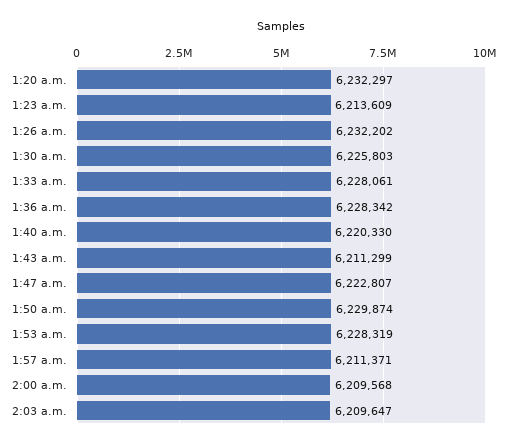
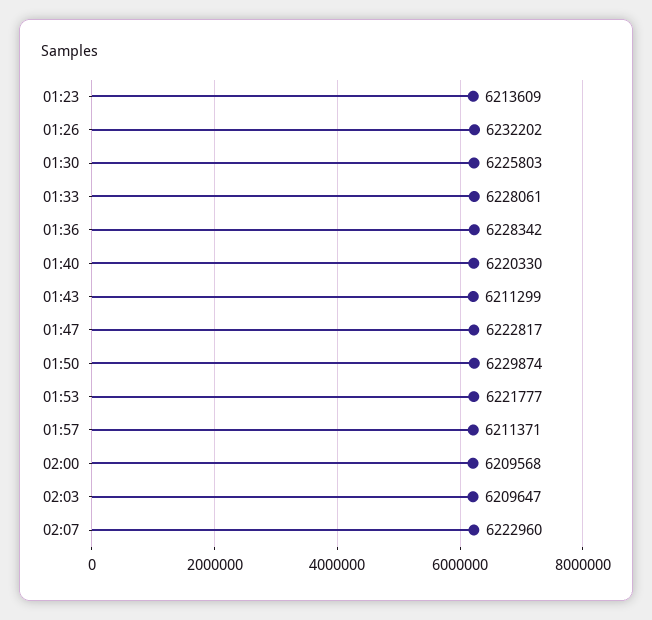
1:20 a.m.: 6232297 -> none
1:47 a.m.: 6222807 -> 6222817
1:53 a.m.: 6228319 -> 6221777
02:07: none -> 6222960

